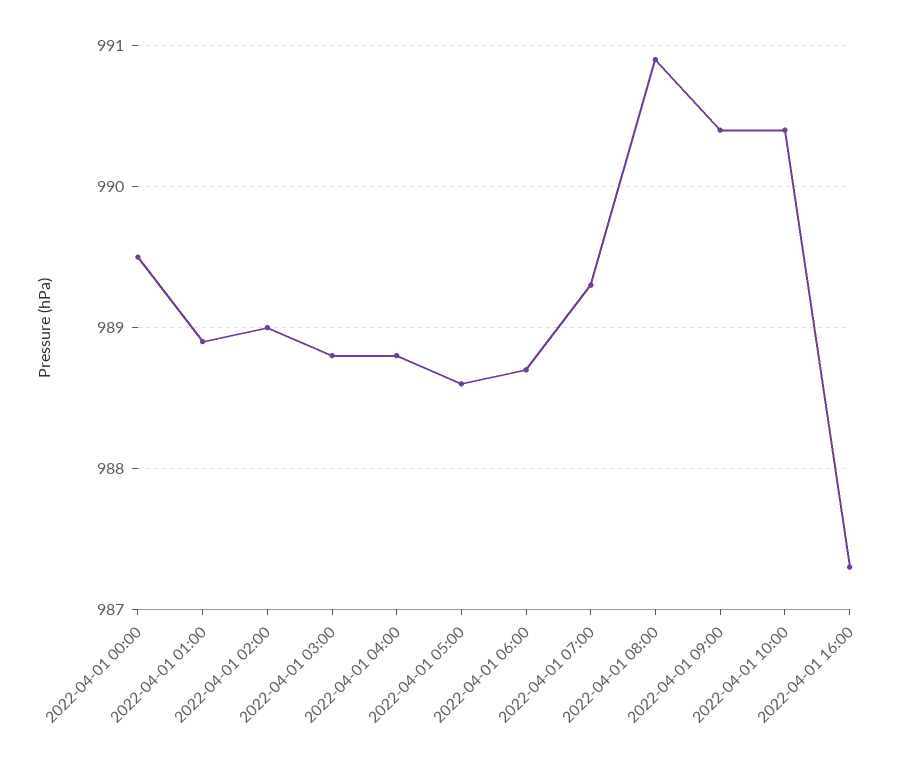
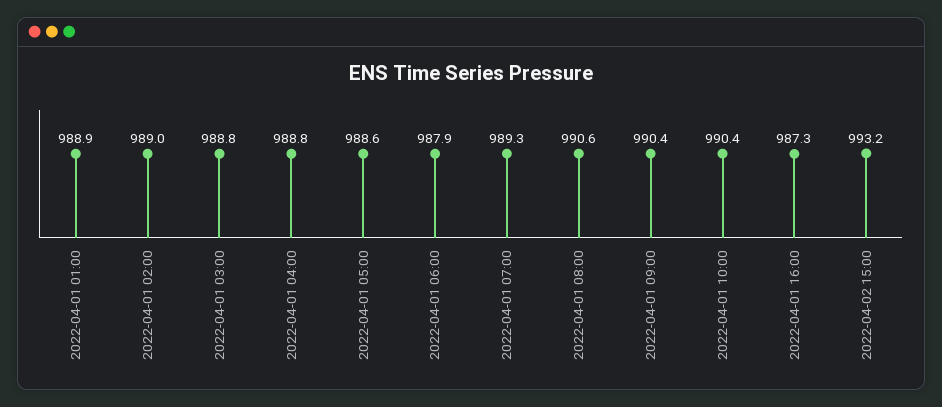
2022-04-01 00:00: 989.5 -> none
2022-04-01 06:00: 988.7 -> 987.9
2022-04-01 08:00: 990.9 -> 990.6
2022-04-02 15:00: none -> 993.2

